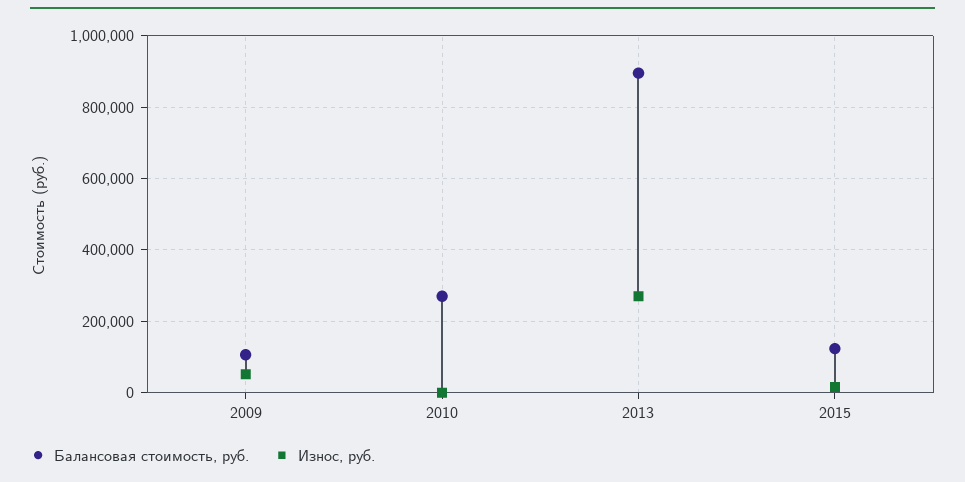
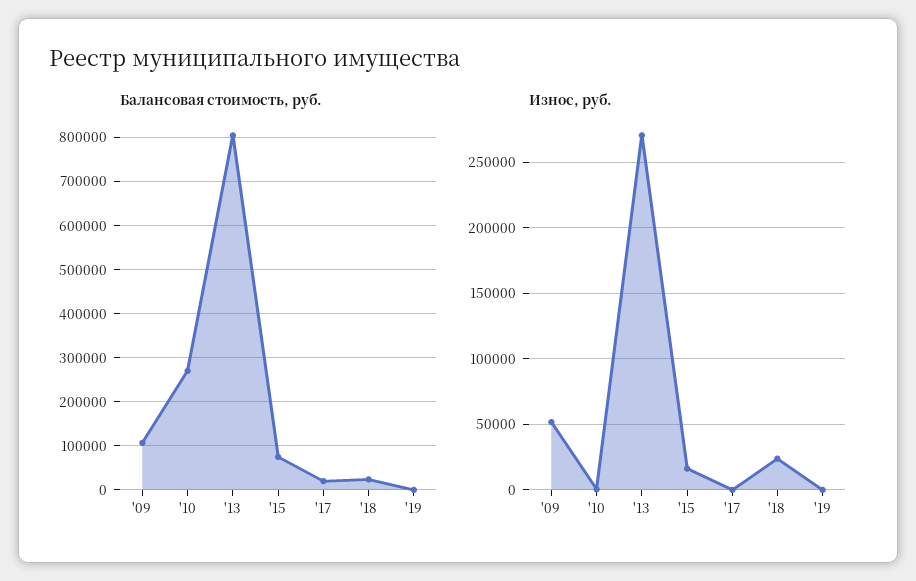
Балансовая стоимость, руб., 2013: 900000 -> 800000
Балансовая стоимость, руб., 2015: 120000 -> 80000
Балансовая стоимость, руб., '17: none -> 20000
Балансовая стоимость, руб., '18: none -> 20000
Балансовая стоимость, руб., '19: none -> 0
Износ, руб., '17: none -> 0
Износ, руб., '18: none -> 25000
Износ, руб., '19: none -> 0

